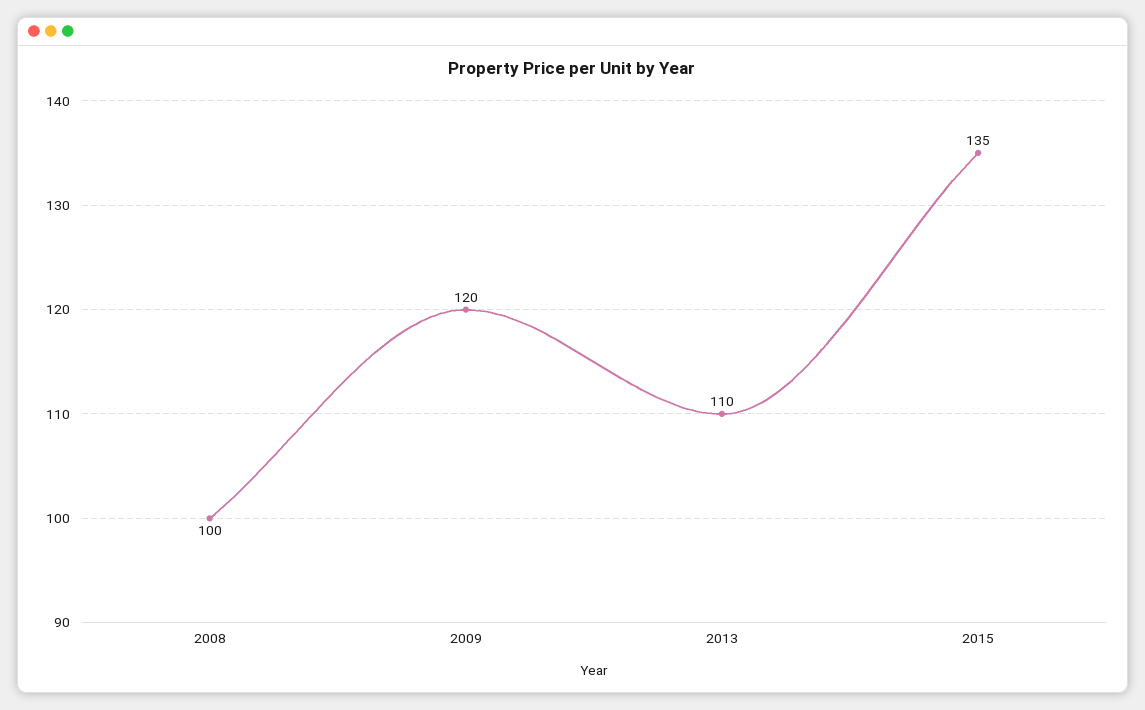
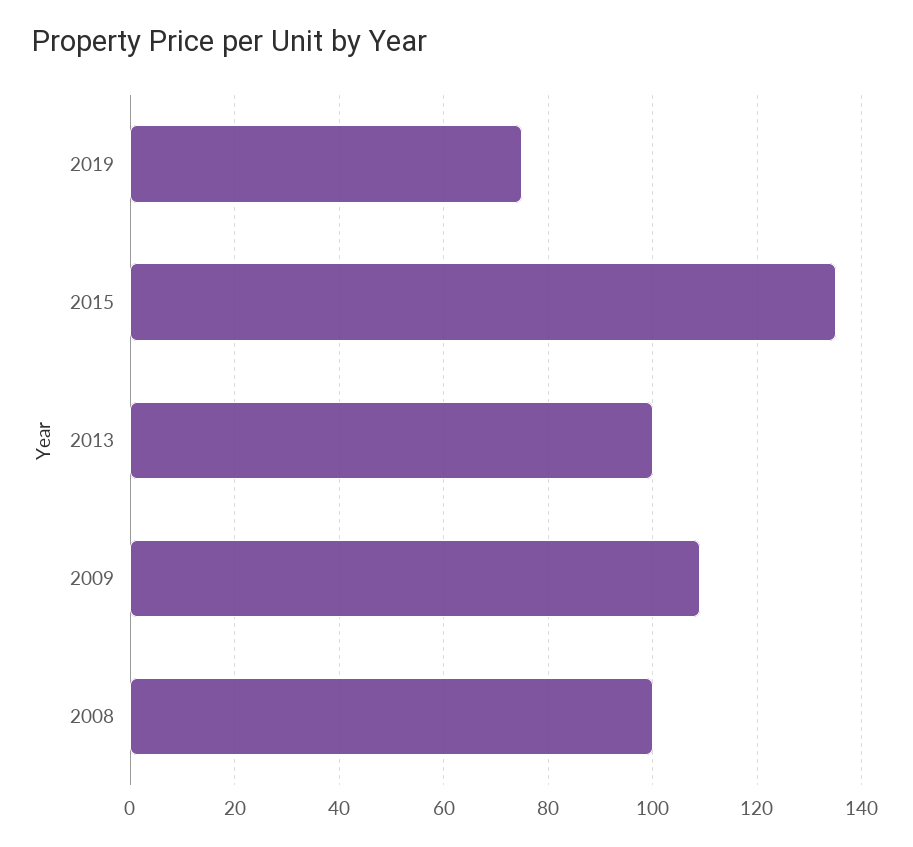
2009: 120 -> 110
2013: 110 -> 100
2019: none -> 75

